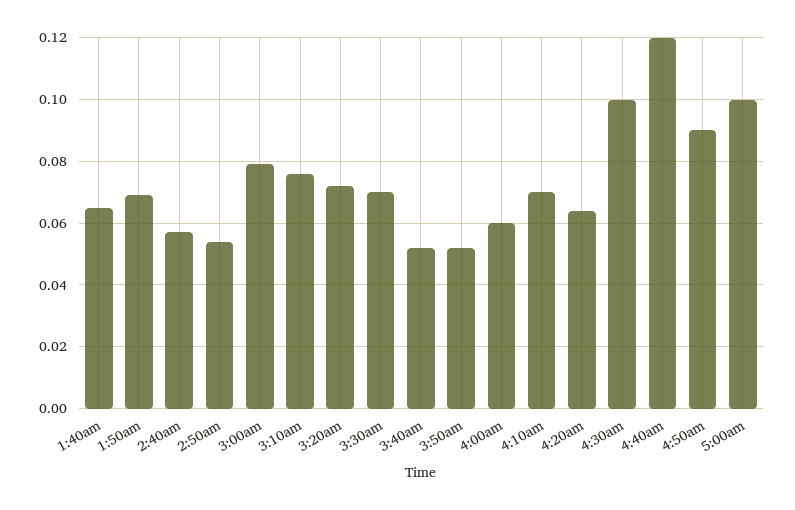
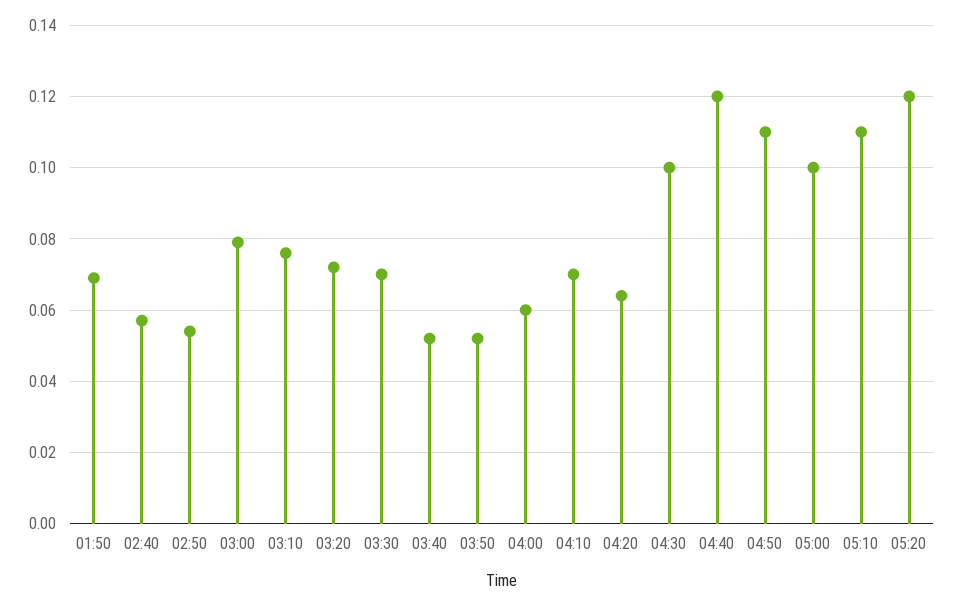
1:40am: 0.065 -> none
4:50am: 0.09 -> 0.11
05:10: none -> 0.11
05:20: none -> 0.12

